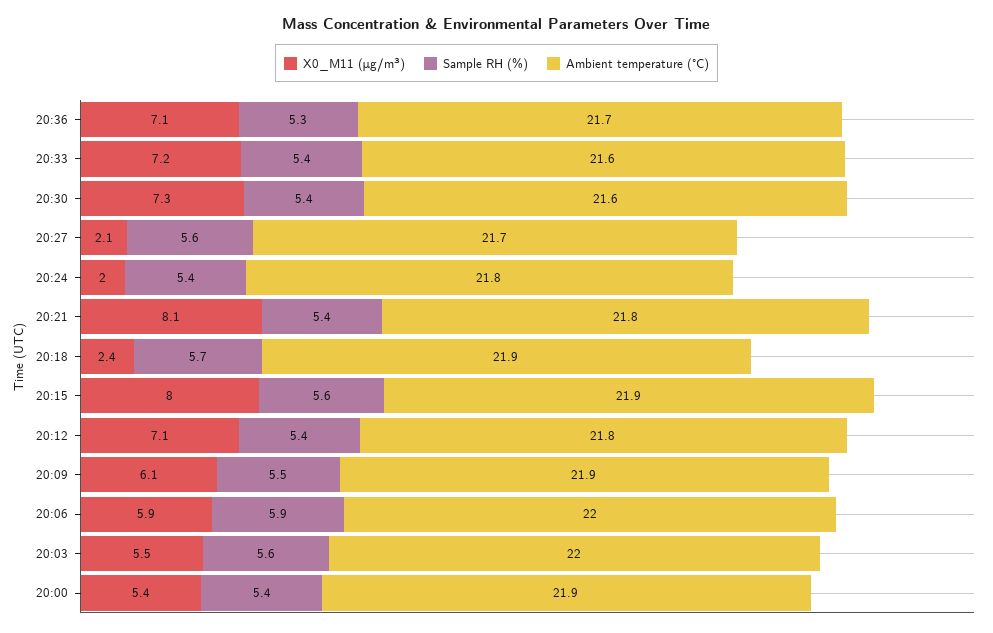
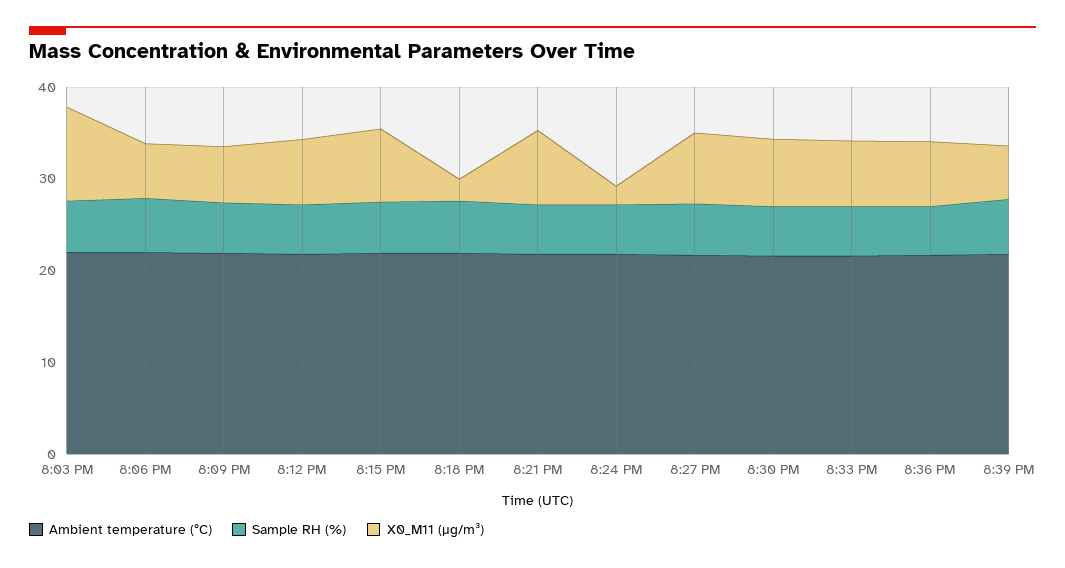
X0_M11 (μg/m³), 20:27: 2.1 -> 8
X0_M11 (μg/m³), 20:03: 5.5 -> 10
X0_M11 (μg/m³), 20:00: 5.4 -> none
Sample RH (%), 20:00: 5.4 -> none
Ambient temperature (°C), 20:00: 21.9 -> none
Ambient temperature (°C), 8:39 PM: none -> 22
Sample RH (%), 8:39 PM: none -> 6
X0_M11 (μg/m³), 8:39 PM: none -> 6

